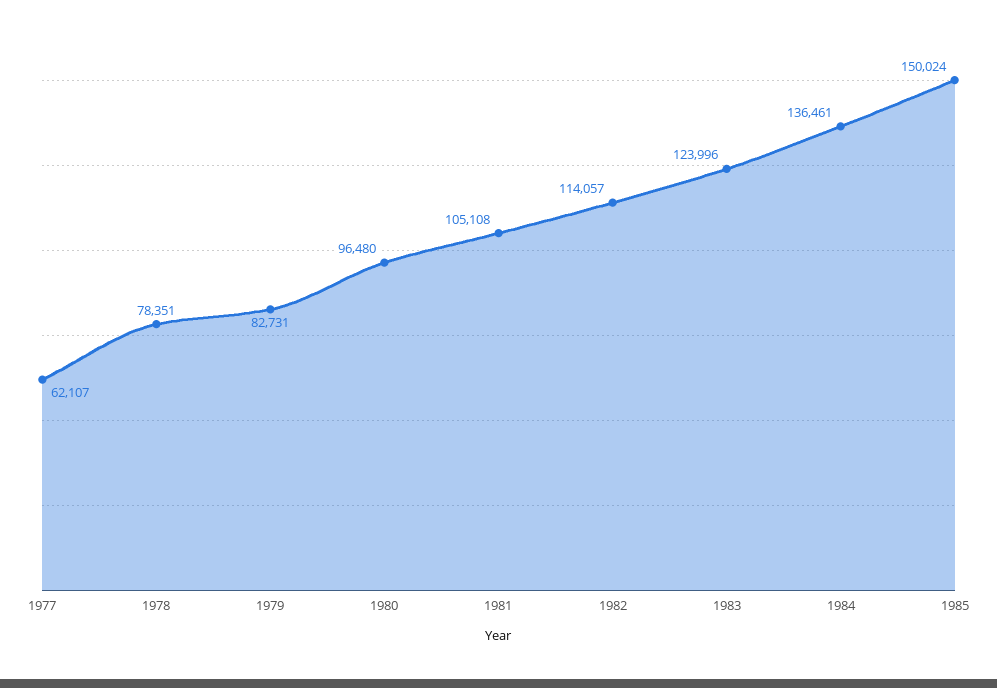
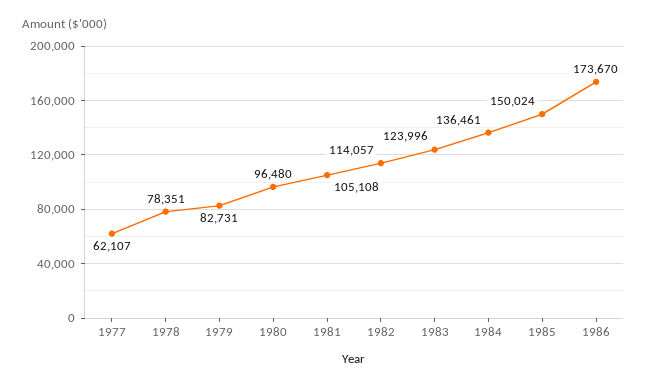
1986: none -> 173670

